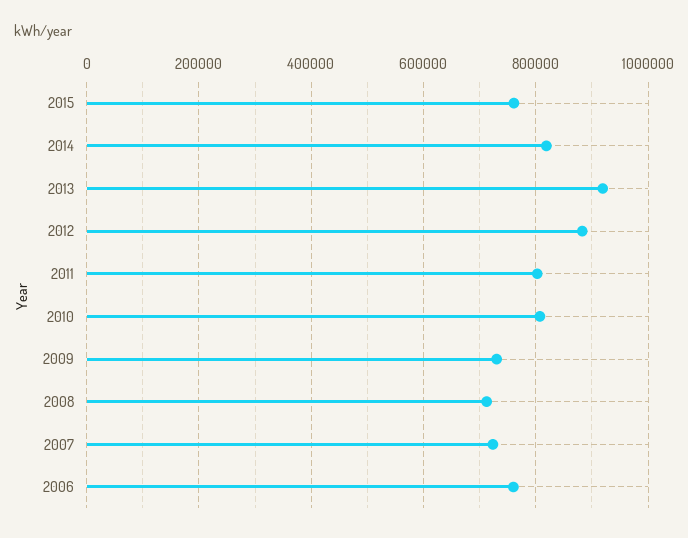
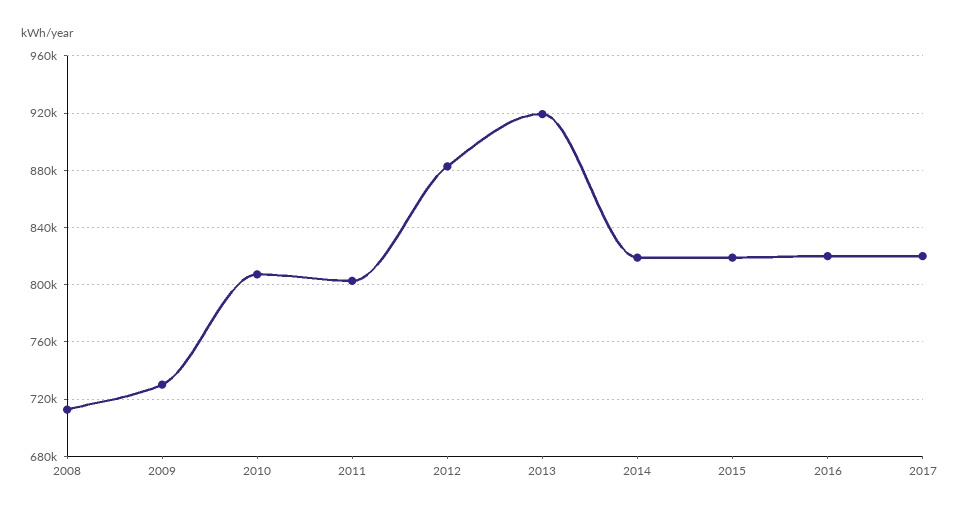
2015: 760000 -> 820000
2007: 720000 -> none
2006: 760000 -> none
2016: none -> 820000
2017: none -> 820000

